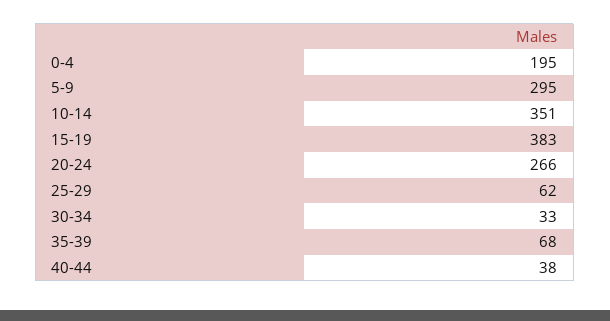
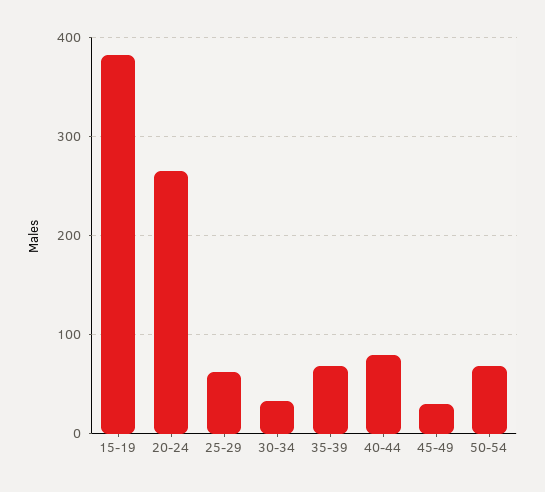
0-4: 195 -> none
5-9: 295 -> none
10-14: 351 -> none
40-44: 38 -> 80
45-49: none -> 30
50-54: none -> 70

